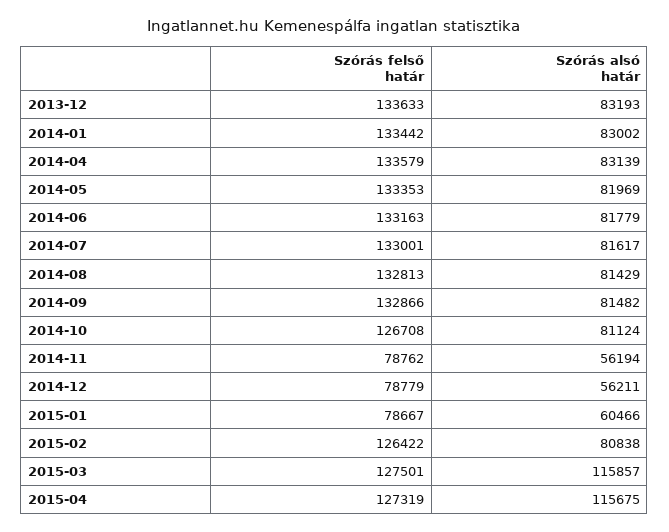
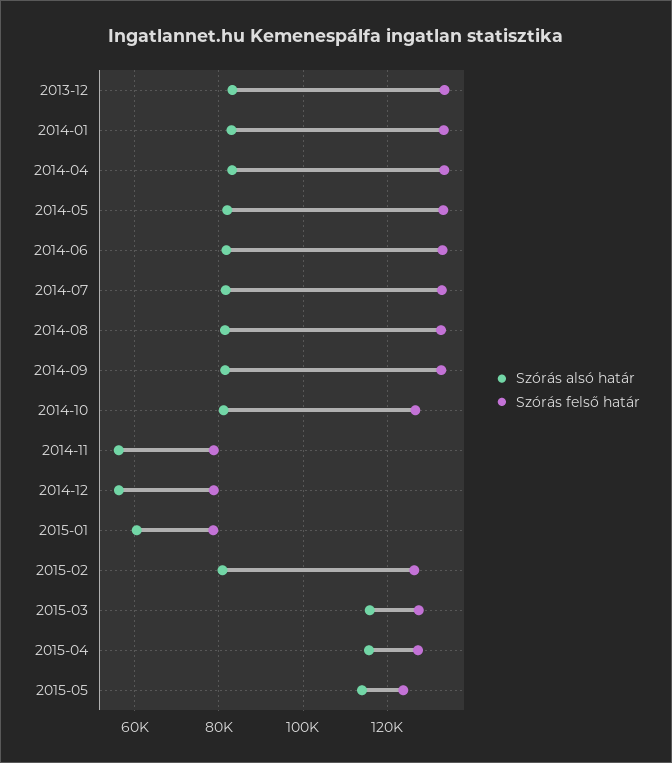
Szórás alsó határ, 2015-05: none -> 114000
Szórás felső határ, 2015-05: none -> 124000

